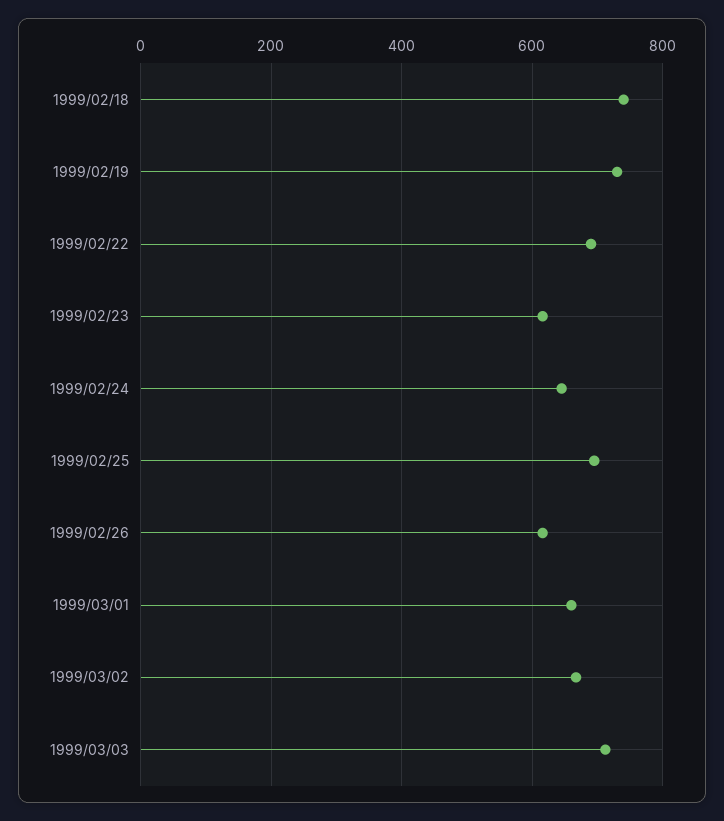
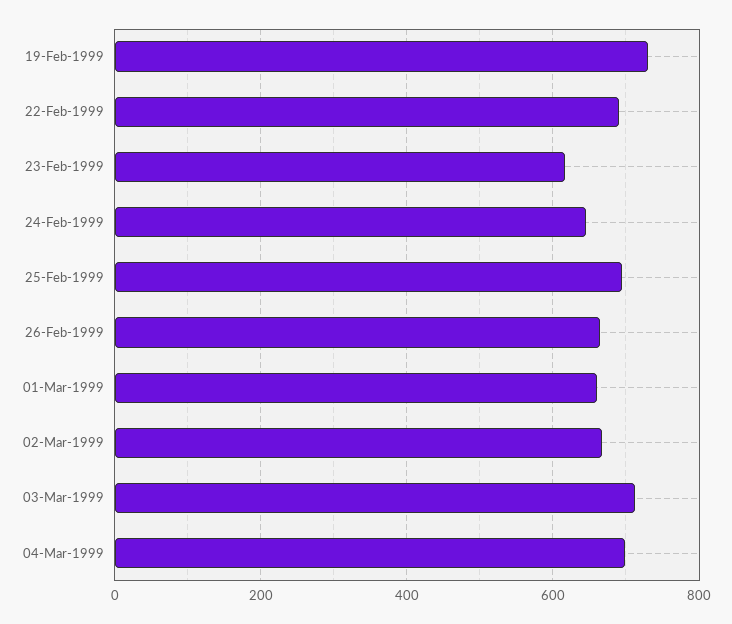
1999/02/18: 740 -> none
1999/02/26: 620 -> 660
04-Mar-1999: none -> 700

